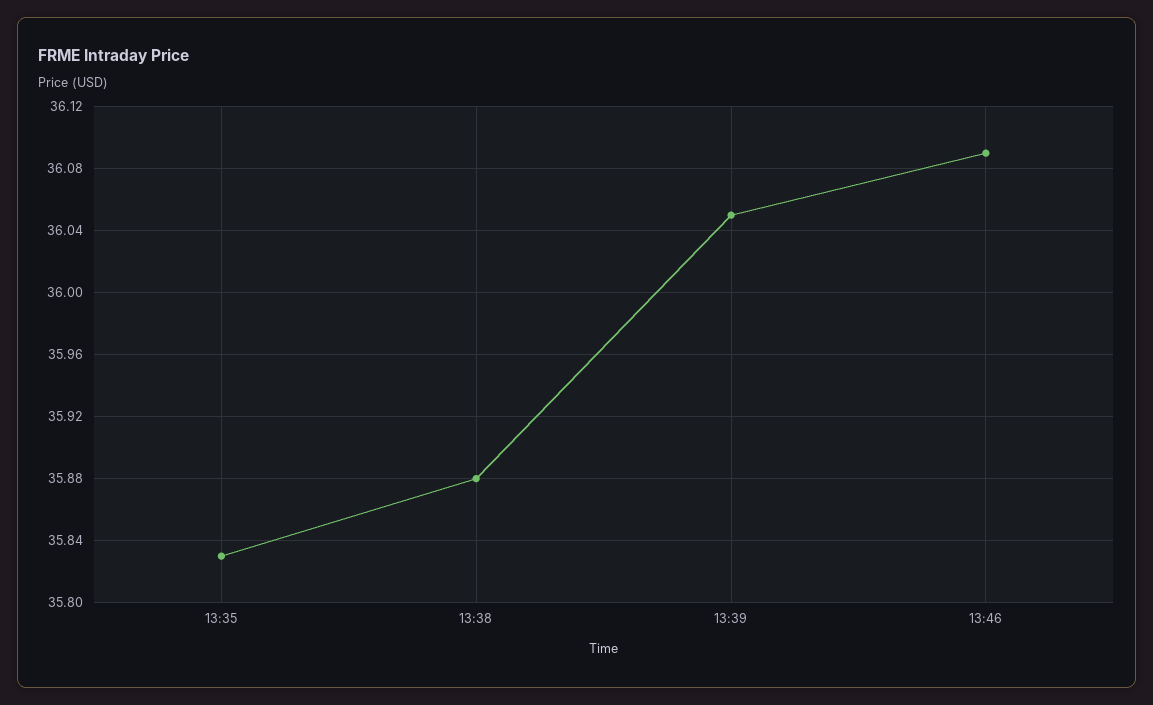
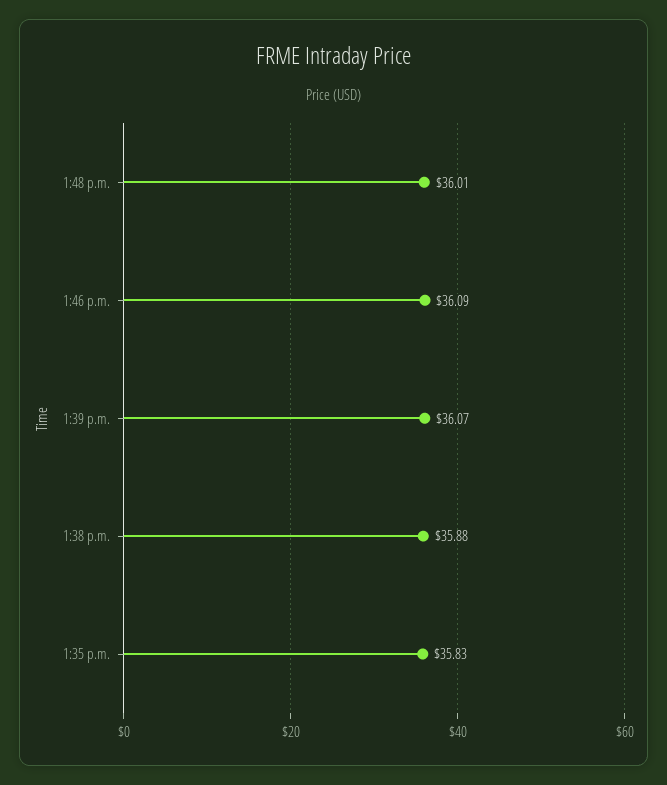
13:39: 36.05 -> 36.07
1:48 p.m.: none -> 36.01

